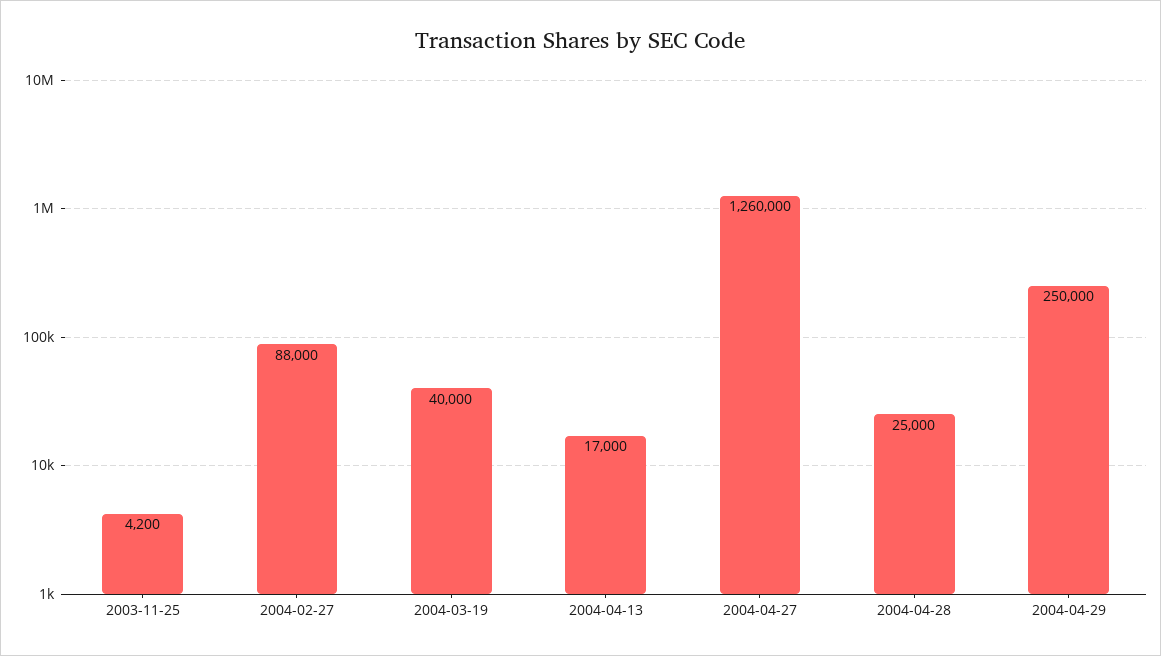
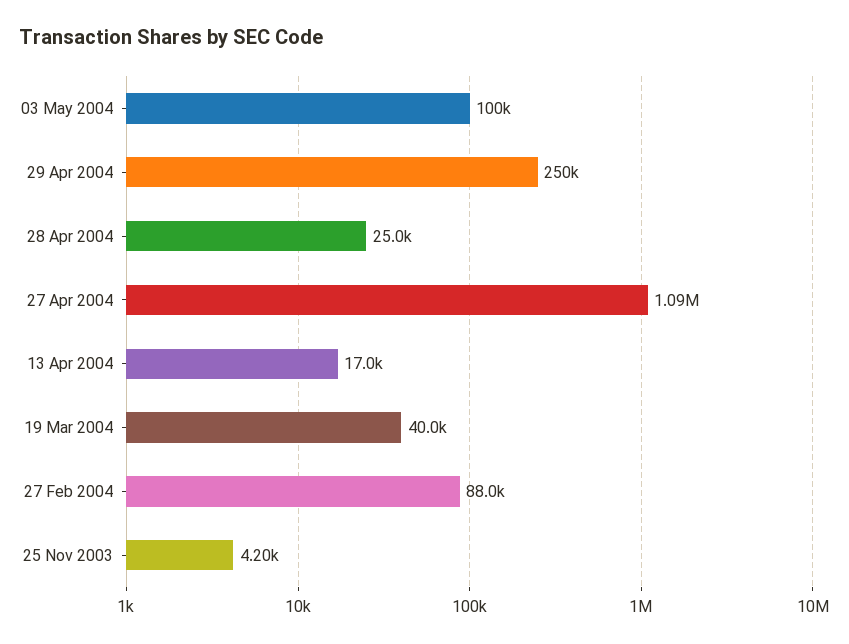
2004-04-27: 1260000 -> 1090000
03 May 2004: none -> 100000

